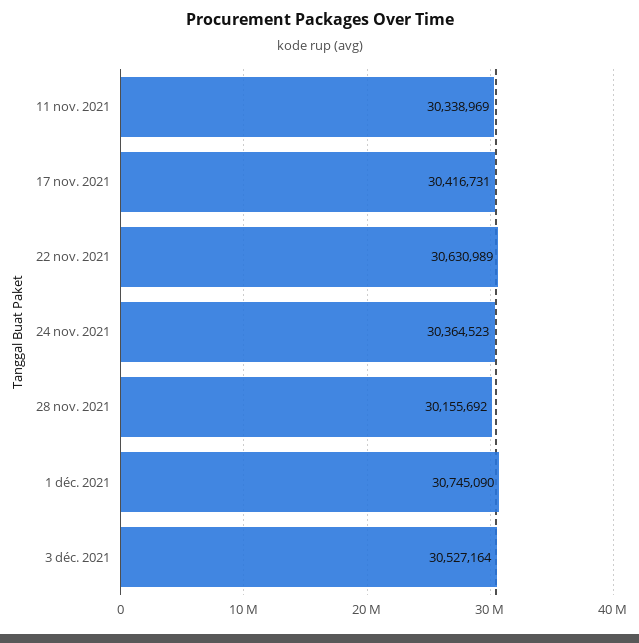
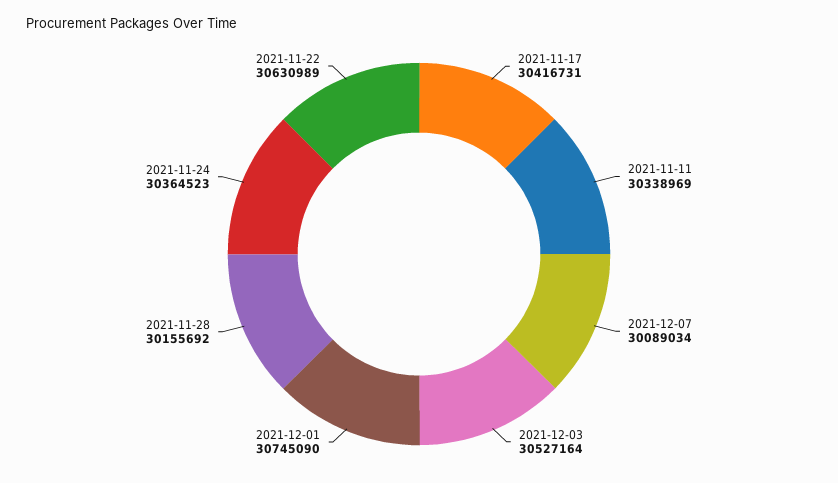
2021-12-07: none -> 30089034

